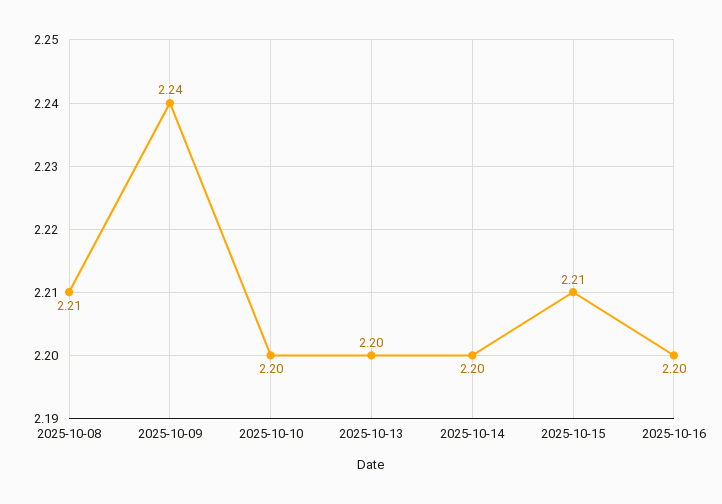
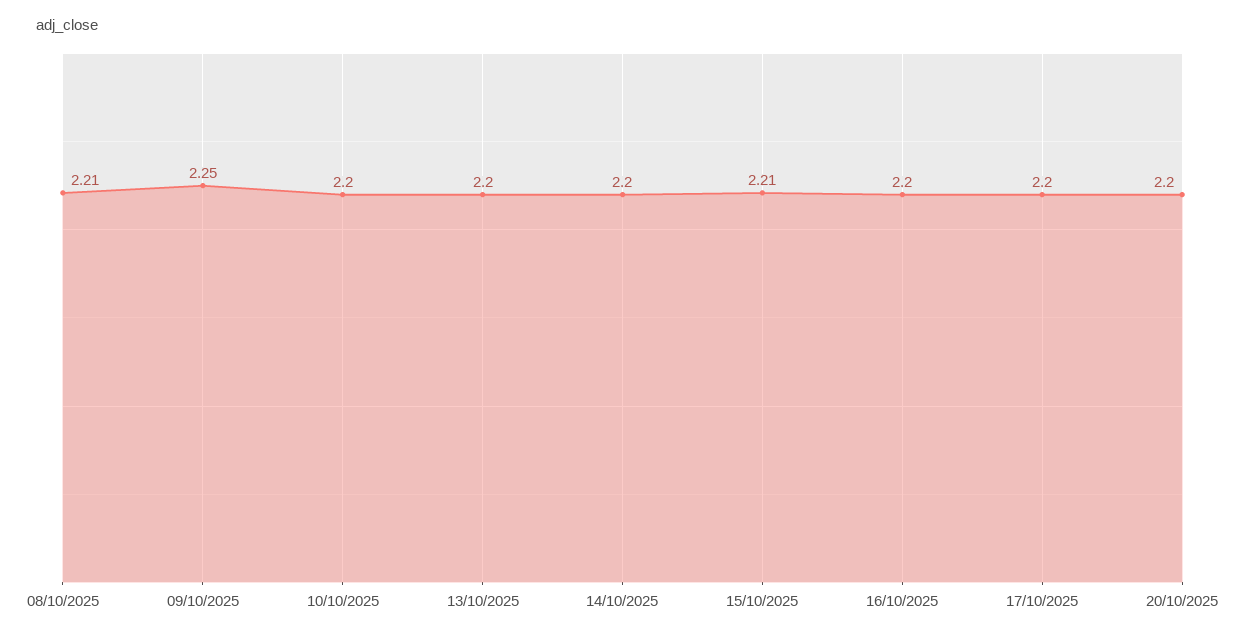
2025-10-09: 2.24 -> 2.25
17/10/2025: none -> 2.2
20/10/2025: none -> 2.2

